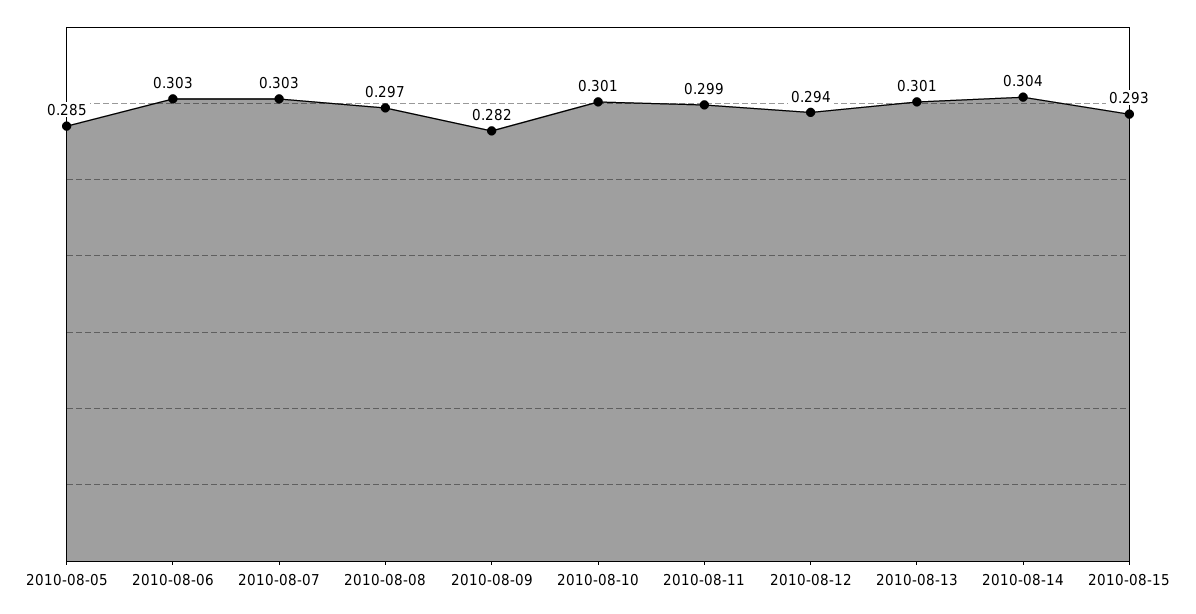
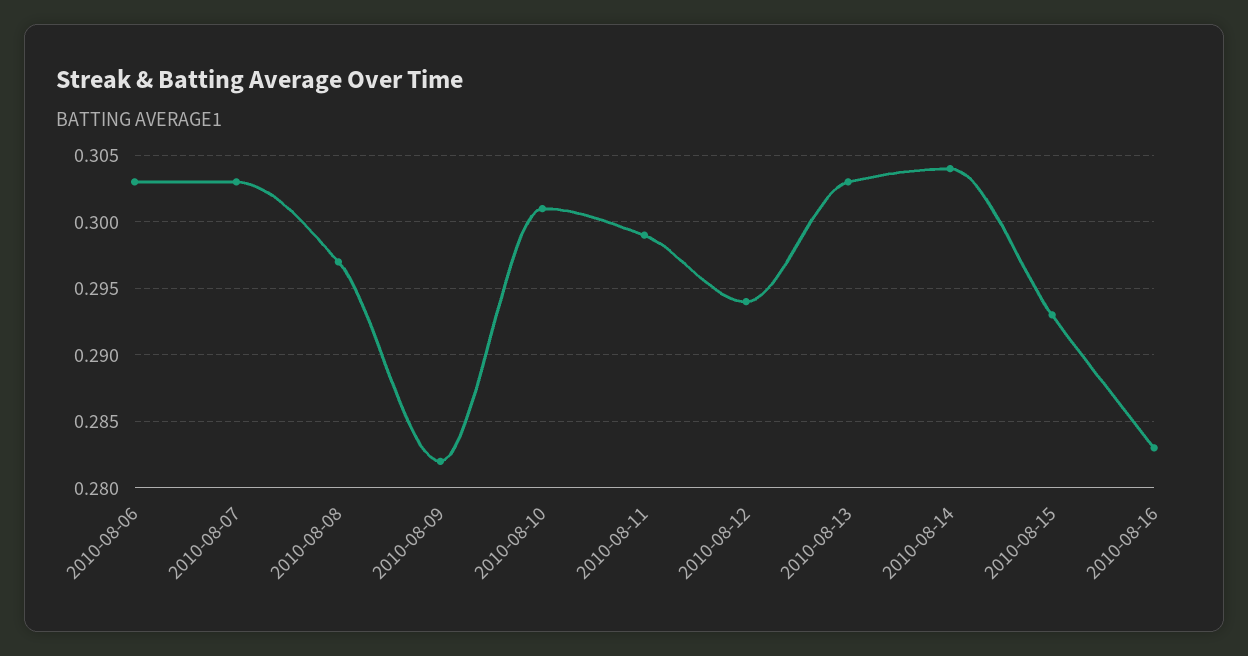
2010-08-05: 0.285 -> none
2010-08-13: 0.301 -> 0.303
2010-08-16: none -> 0.283

